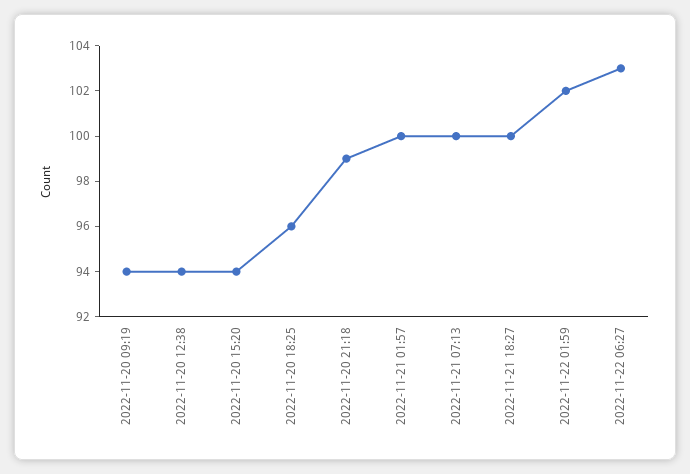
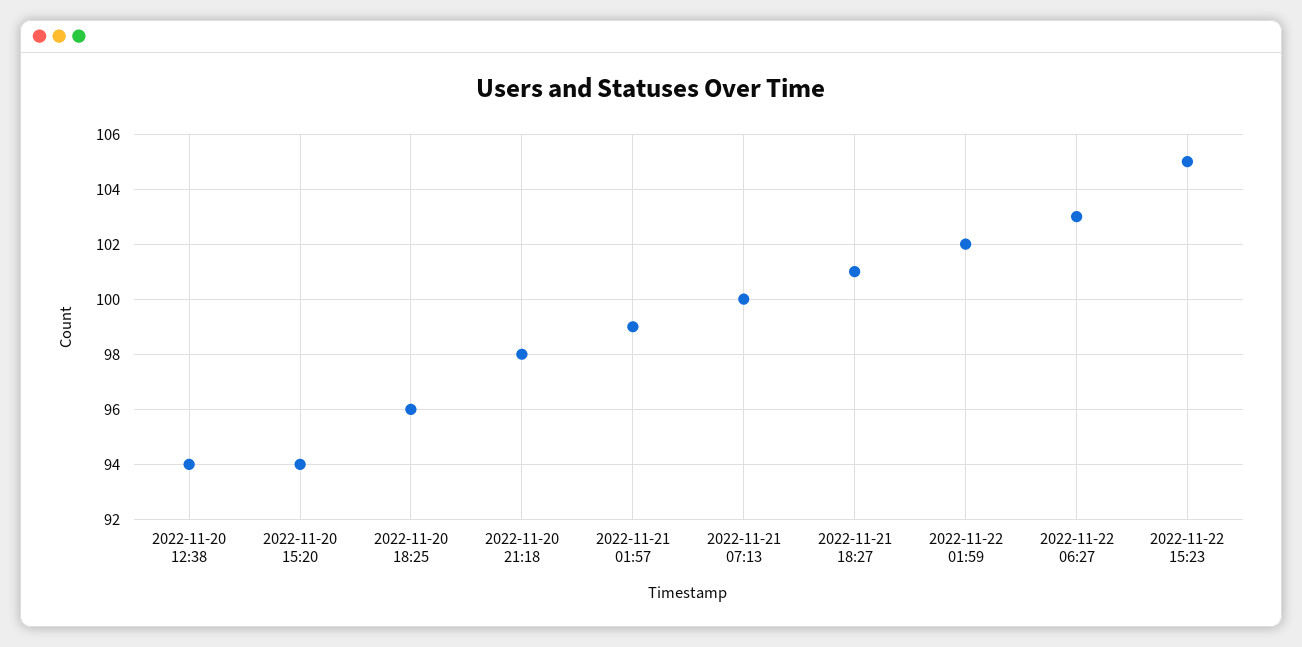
2022-11-20 09:19: 94 -> none
2022-11-20 21:18: 99 -> 98
2022-11-21 01:57: 100 -> 99
2022-11-21 18:27: 100 -> 101
2022-11-22 15:23: none -> 105

